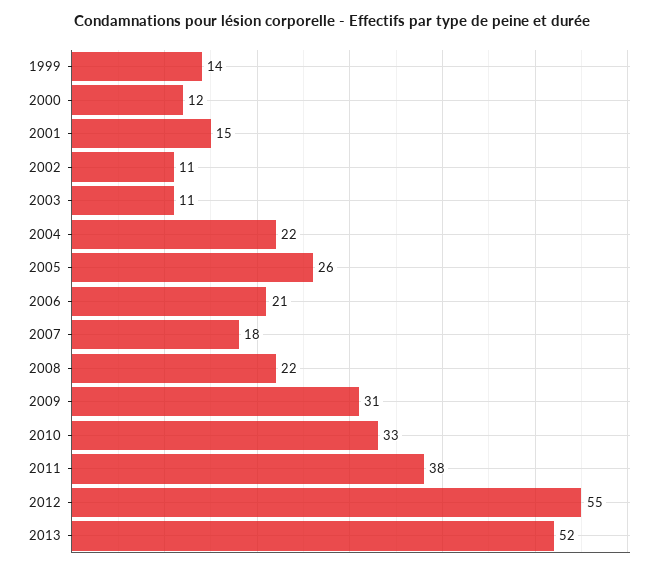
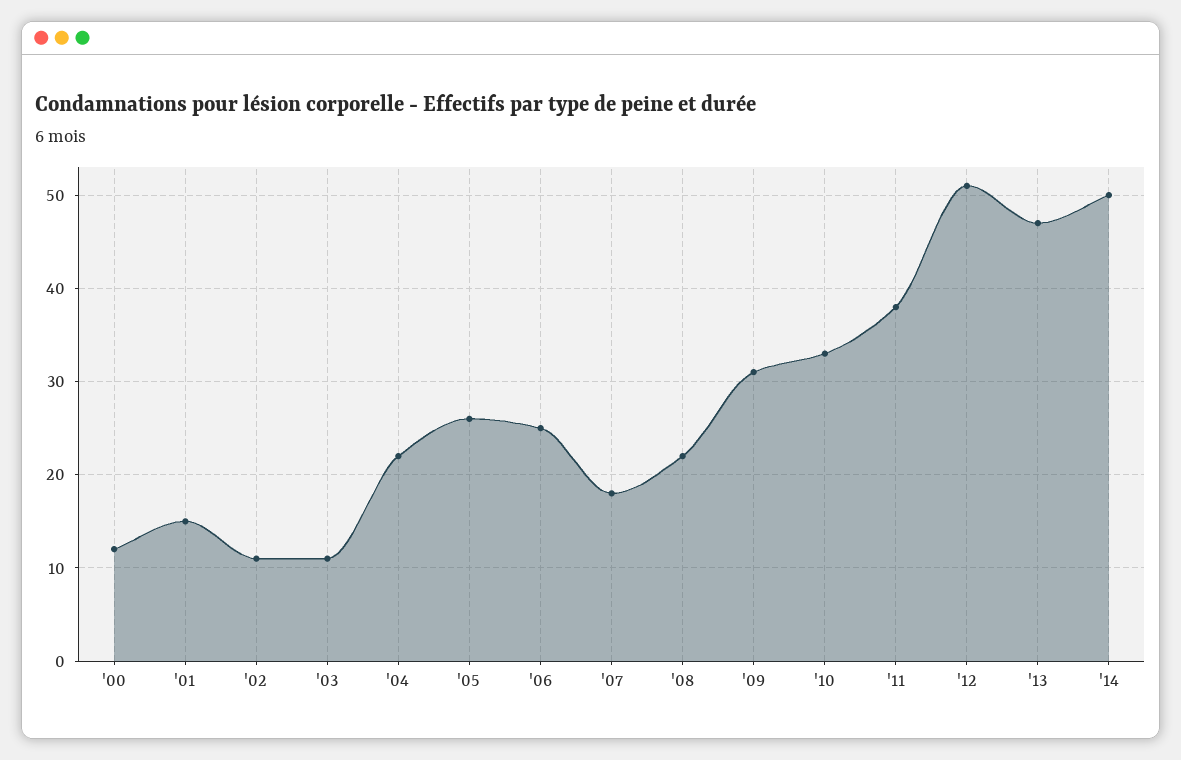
1999: 14 -> none
2006: 21 -> 25
2012: 55 -> 51
2013: 52 -> 47
'14: none -> 50

